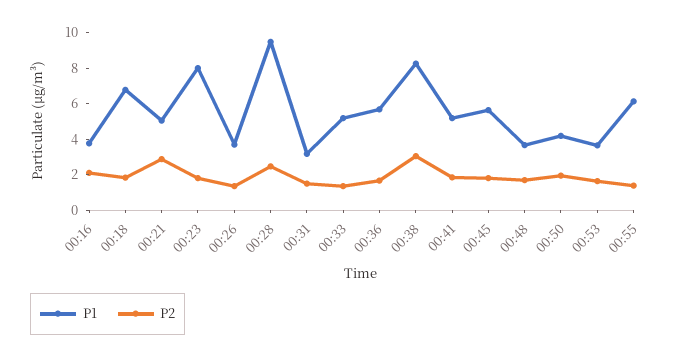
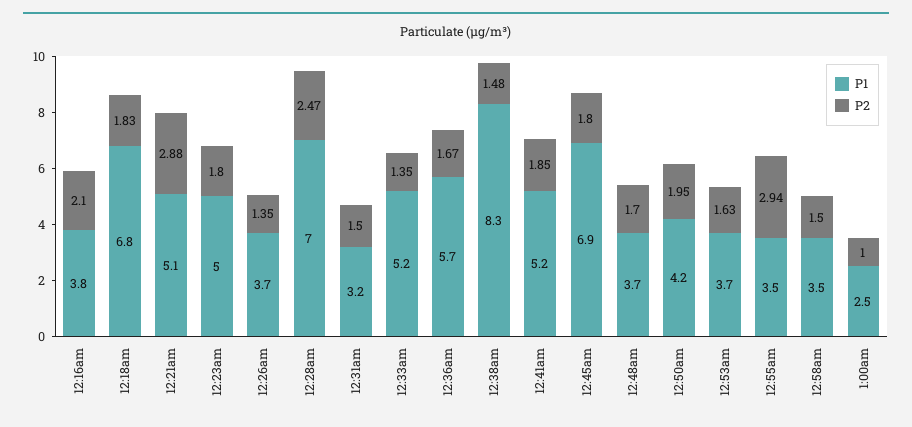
P1, 00:23: 8 -> 5
P1, 00:28: 9.5 -> 7
P2, 00:38: 3 -> 1.48
P1, 00:45: 5.5 -> 6.9
P1, 00:55: 6 -> 3.5
P2, 00:55: 1.5 -> 2.94
P1, 12:58am: none -> 3.5
P2, 12:58am: none -> 1.5
P1, 1:00am: none -> 2.5
P2, 1:00am: none -> 1

